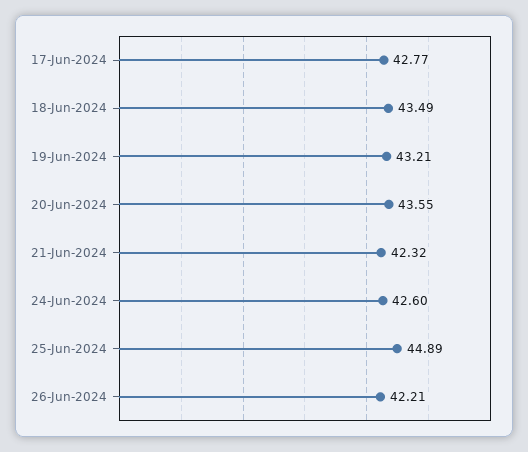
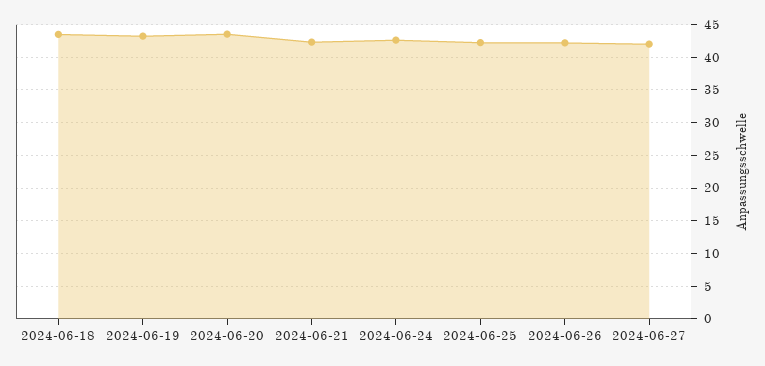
17-Jun-2024: 42.77 -> none
25-Jun-2024: 44.89 -> 42
2024-06-27: none -> 42

